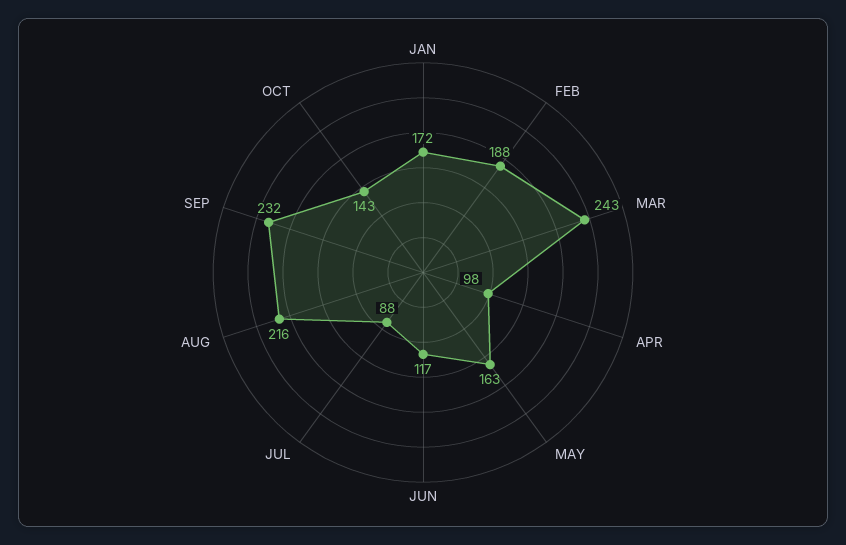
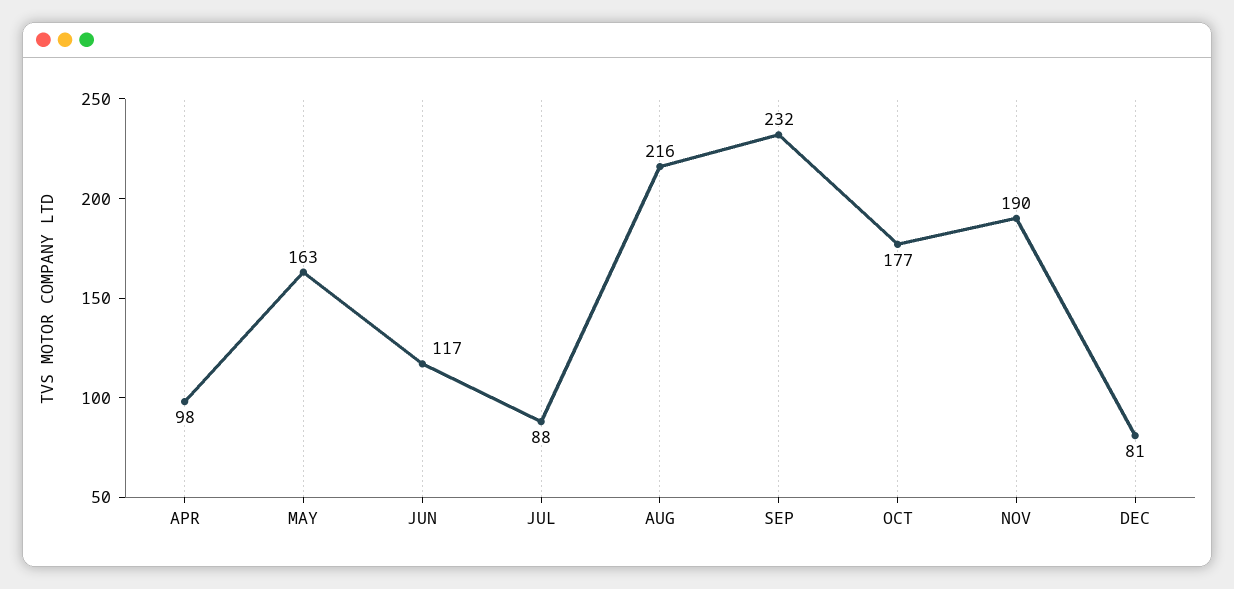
JAN: 172 -> none
FEB: 188 -> none
MAR: 243 -> none
OCT: 143 -> 177
NOV: none -> 190
DEC: none -> 81

